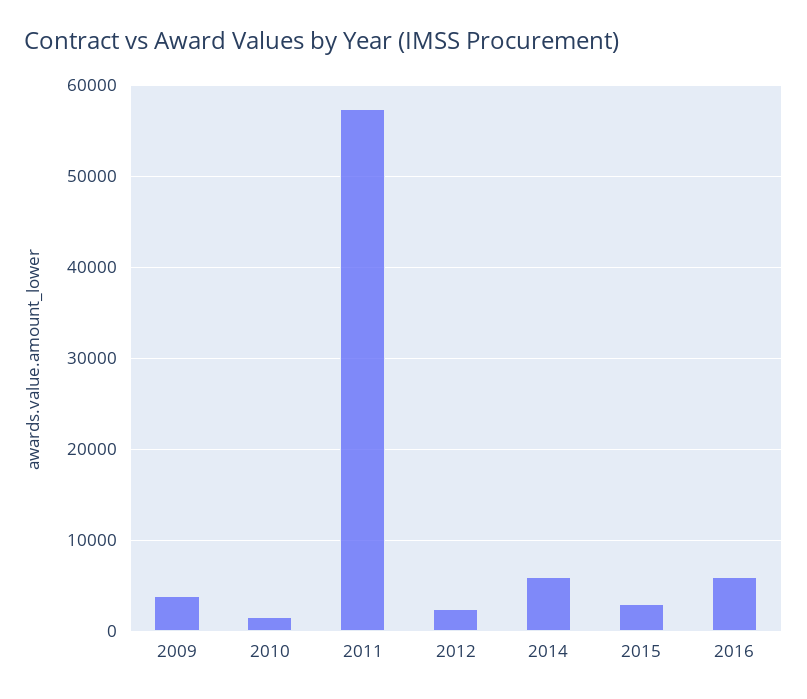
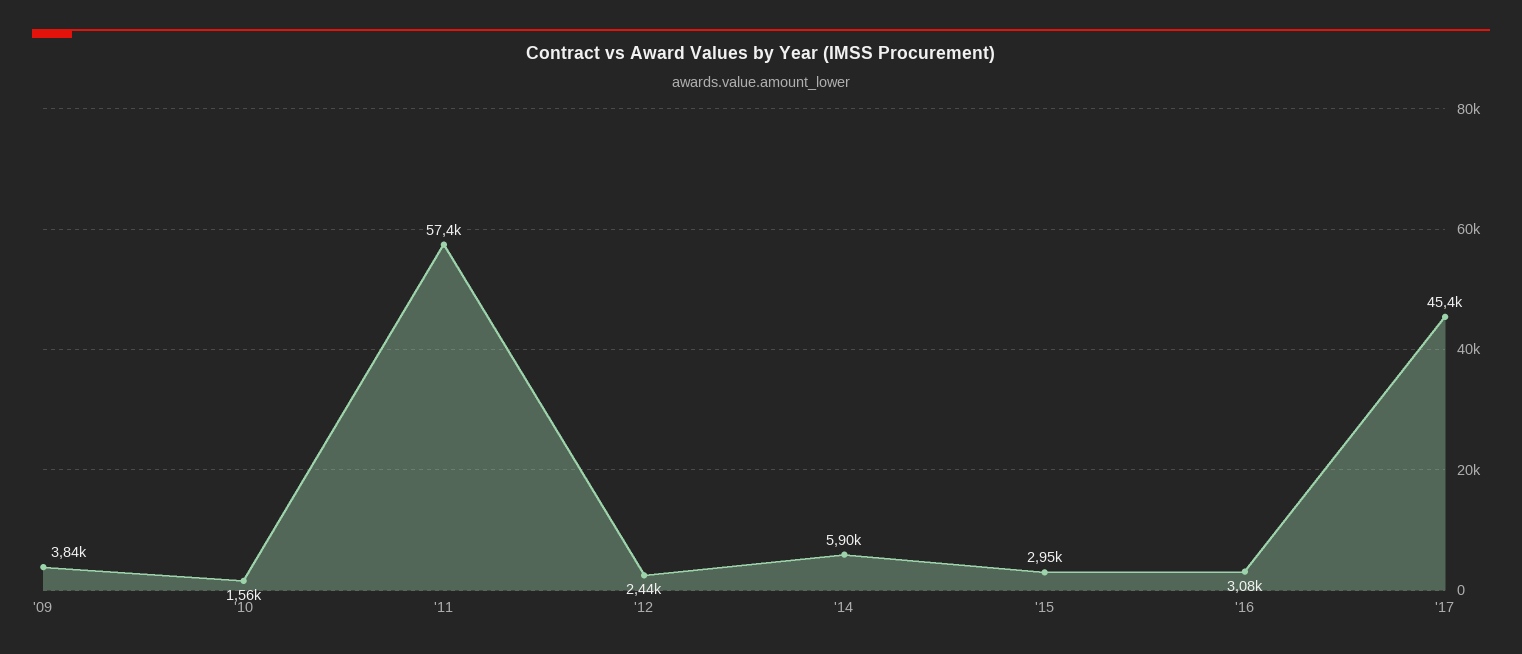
2016: 6000 -> 3080
'17: none -> 45400

